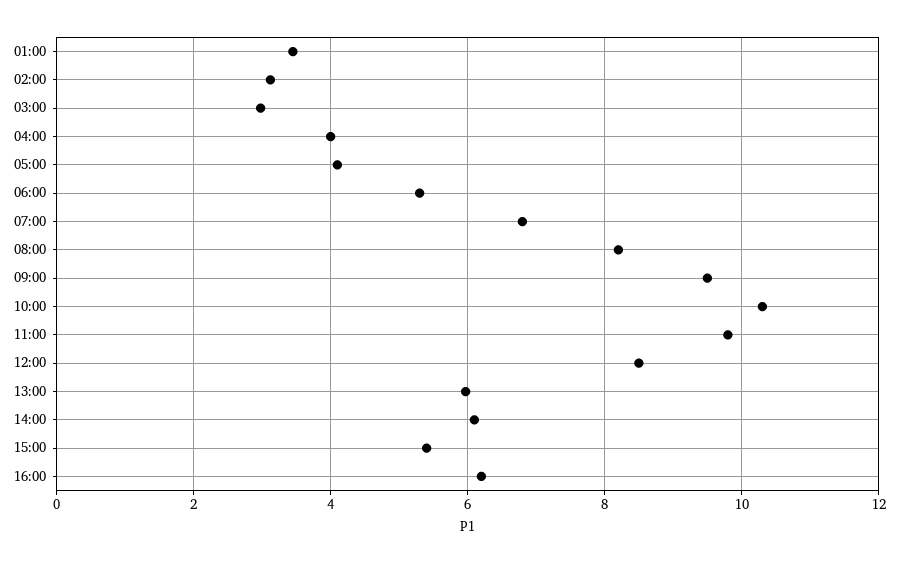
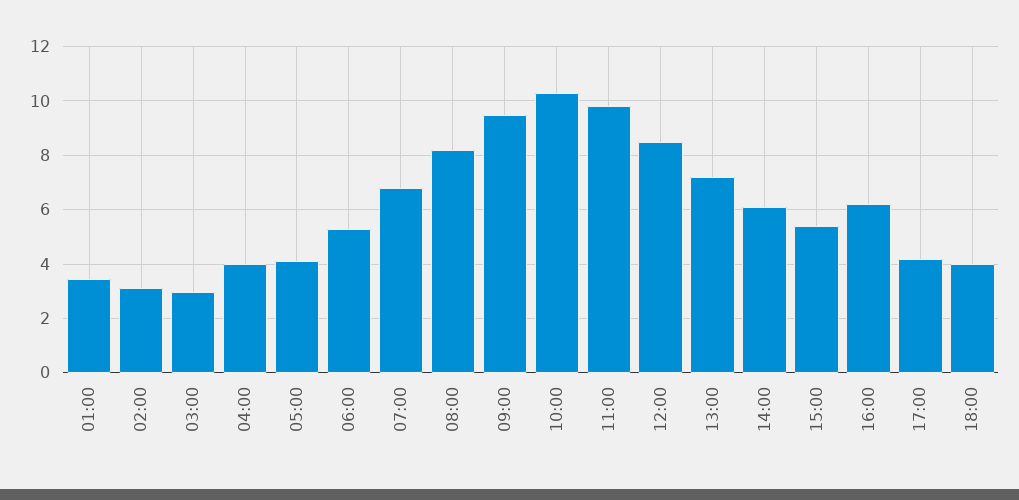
13:00: 6 -> 7.25
17:00: none -> 4.25
18:00: none -> 4

